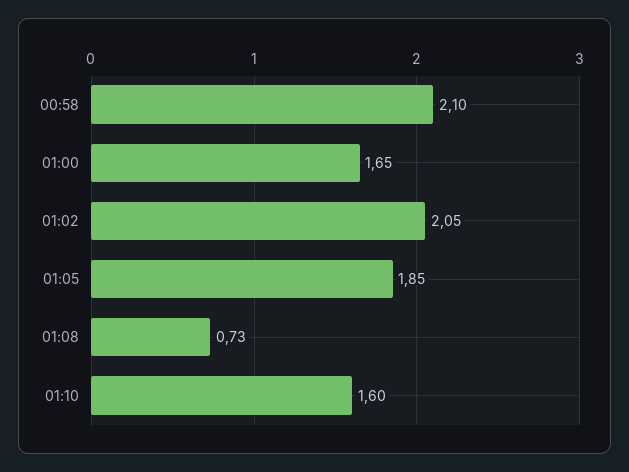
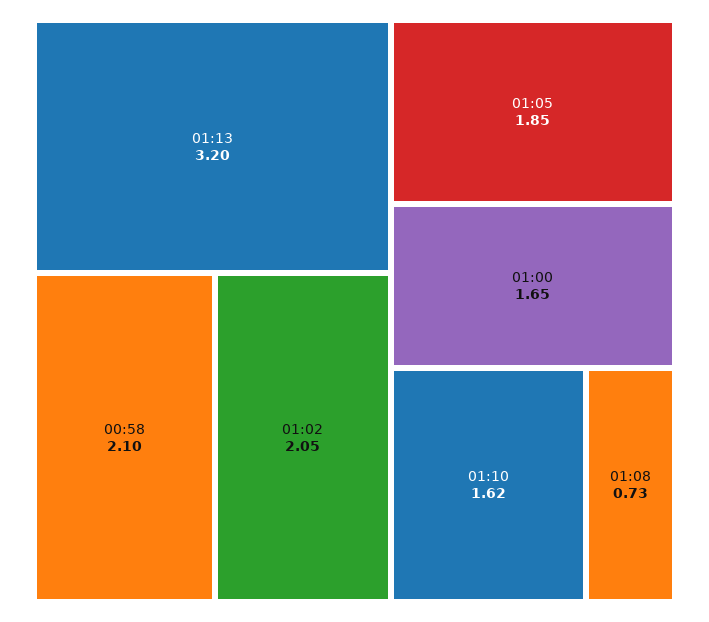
01:10: 1.6 -> 1.62
01:13: none -> 3.2

